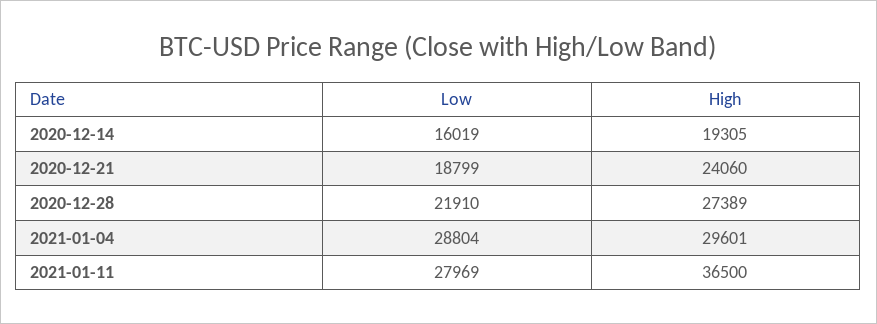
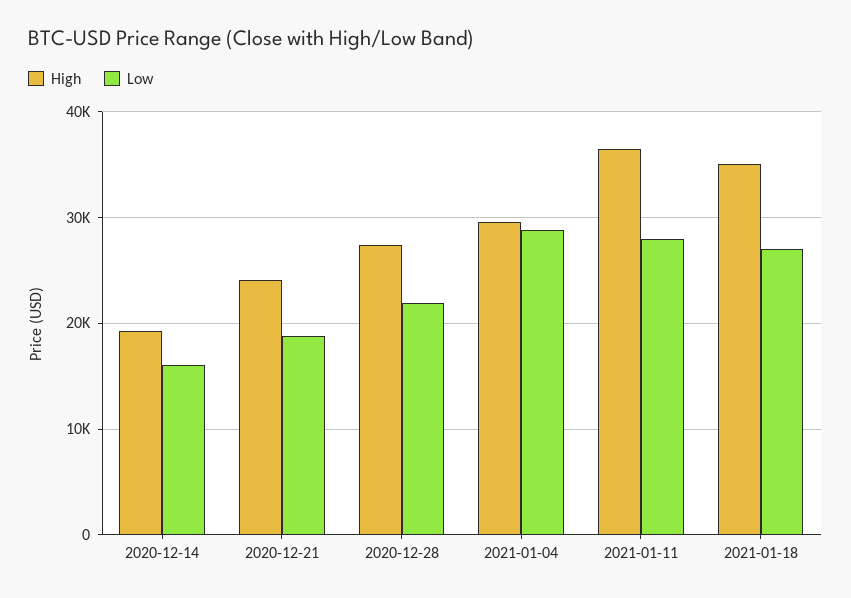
High, 2021-01-18: none -> 35000
Low, 2021-01-18: none -> 27000

